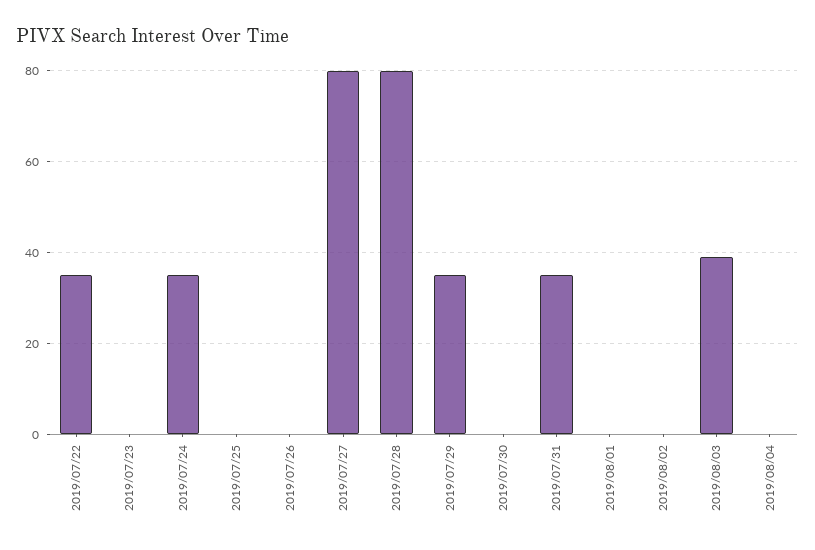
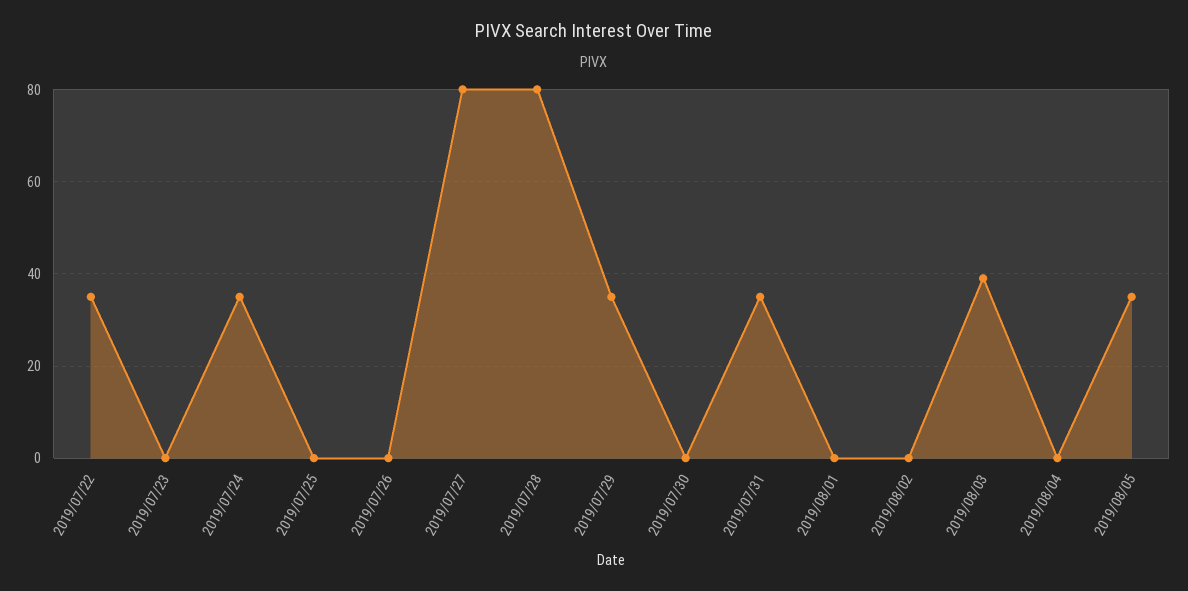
2019/08/05: none -> 35

